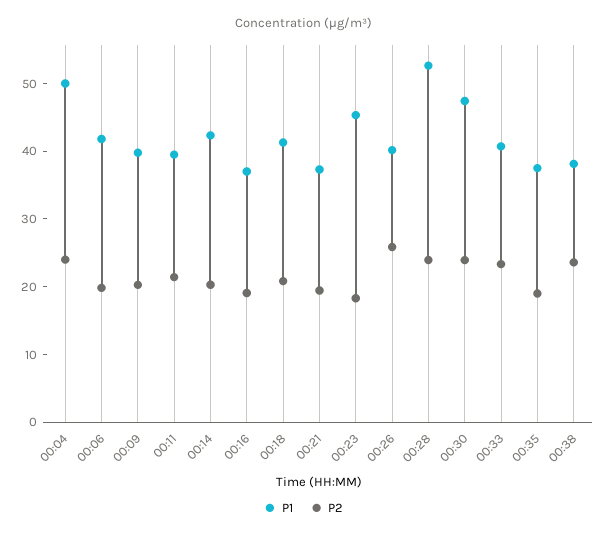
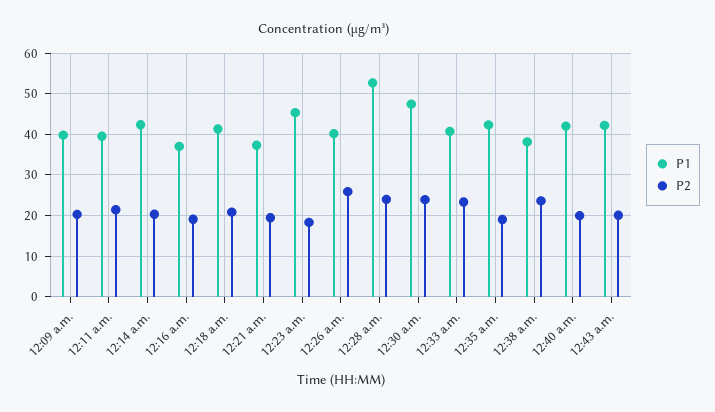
P1, 00:04: 50 -> none
P2, 00:04: 24 -> none
P1, 00:06: 42 -> none
P2, 00:06: 20 -> none
P1, 00:35: 38 -> 42
P1, 12:40 a.m.: none -> 42
P2, 12:40 a.m.: none -> 20
P1, 12:43 a.m.: none -> 42
P2, 12:43 a.m.: none -> 20

